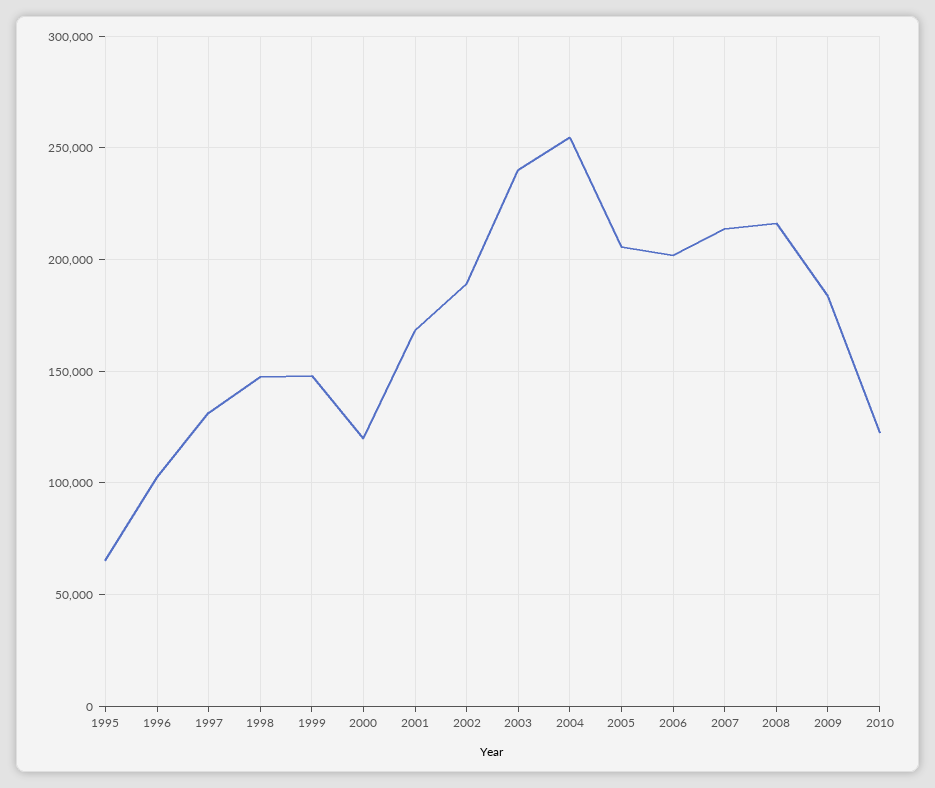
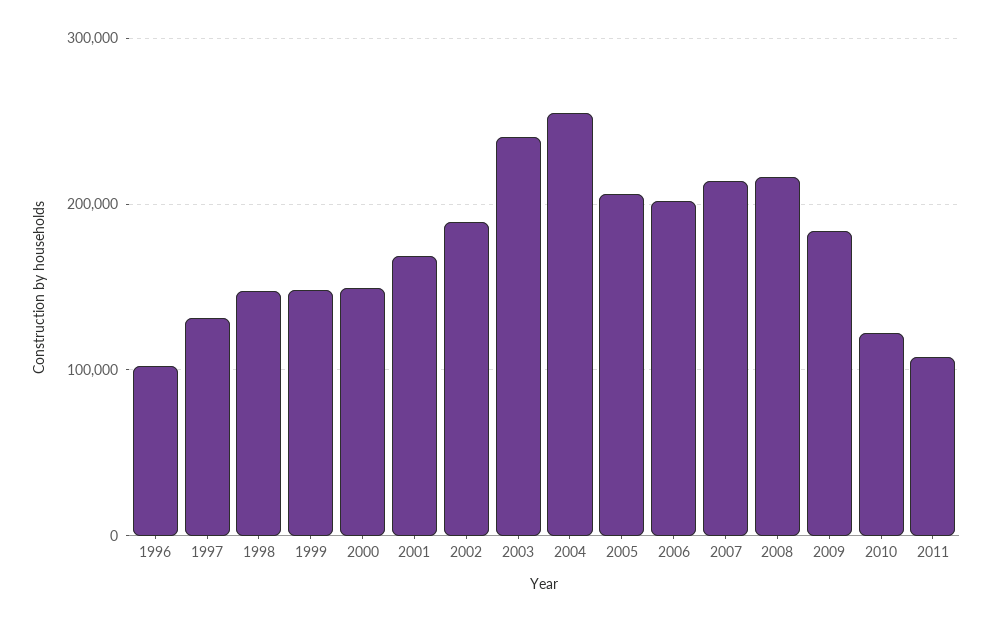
1995: 65000 -> none
2000: 120000 -> 150000
2011: none -> 110000

